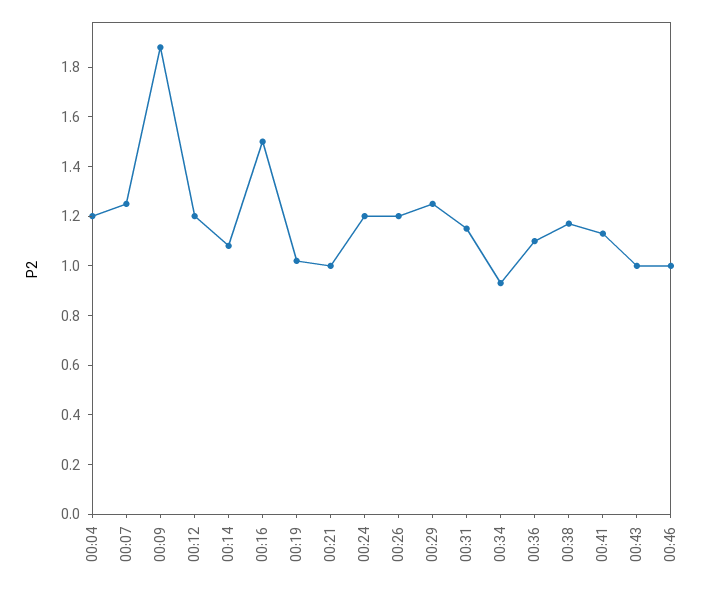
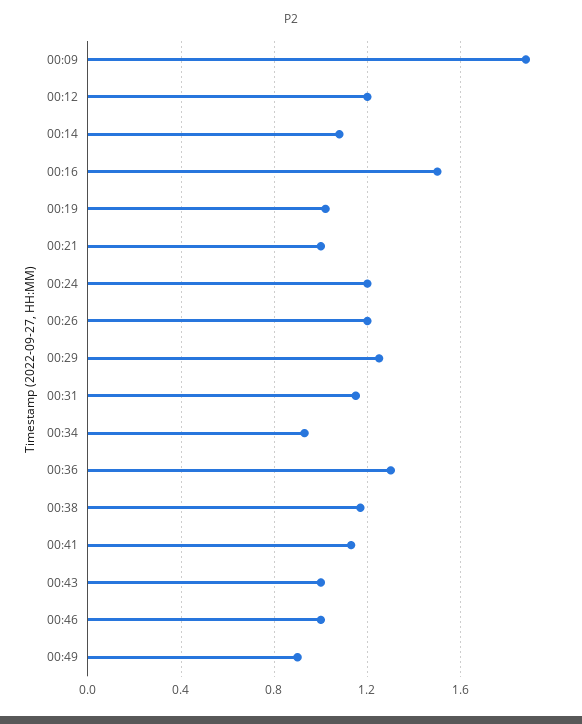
00:04: 1.2 -> none
00:07: 1.25 -> none
00:36: 1.1 -> 1.3
00:49: none -> 0.9

